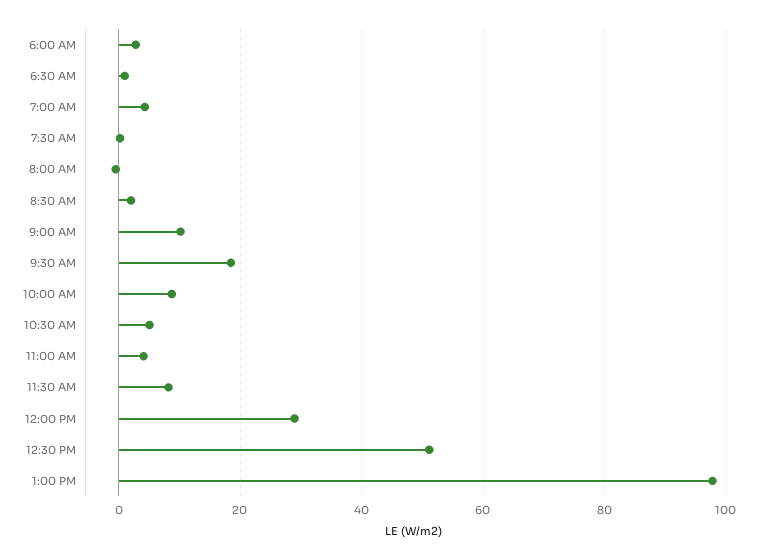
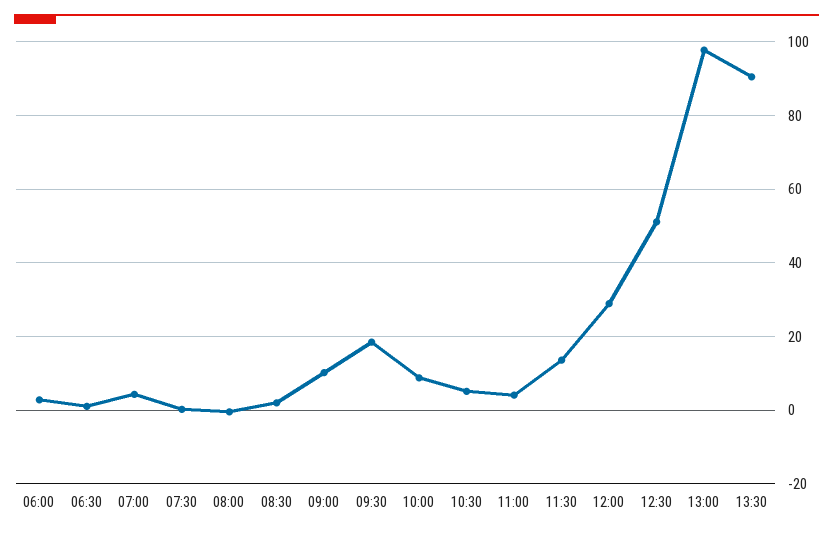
11:30 AM: 8 -> 14
13:30: none -> 90

